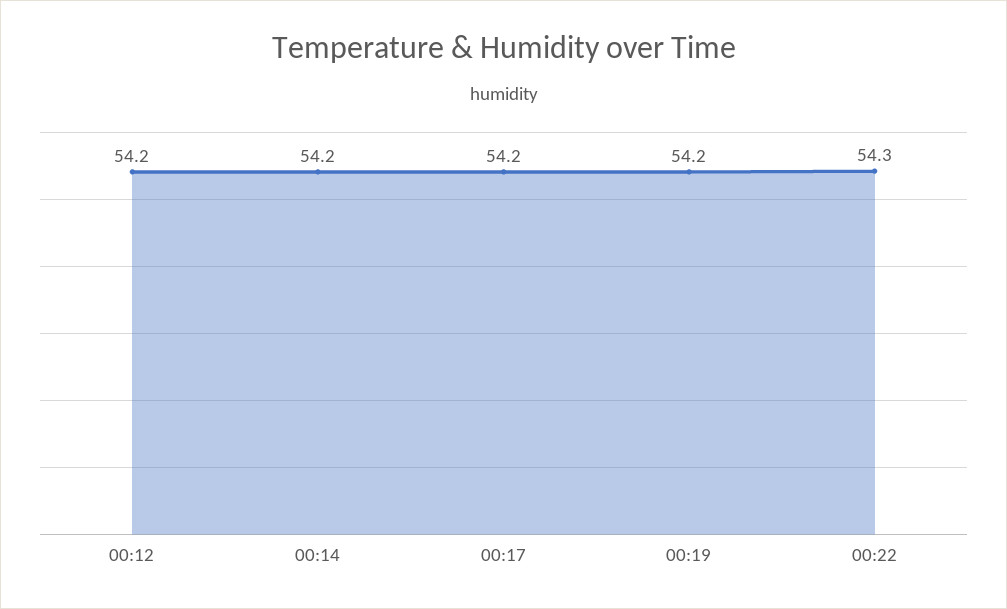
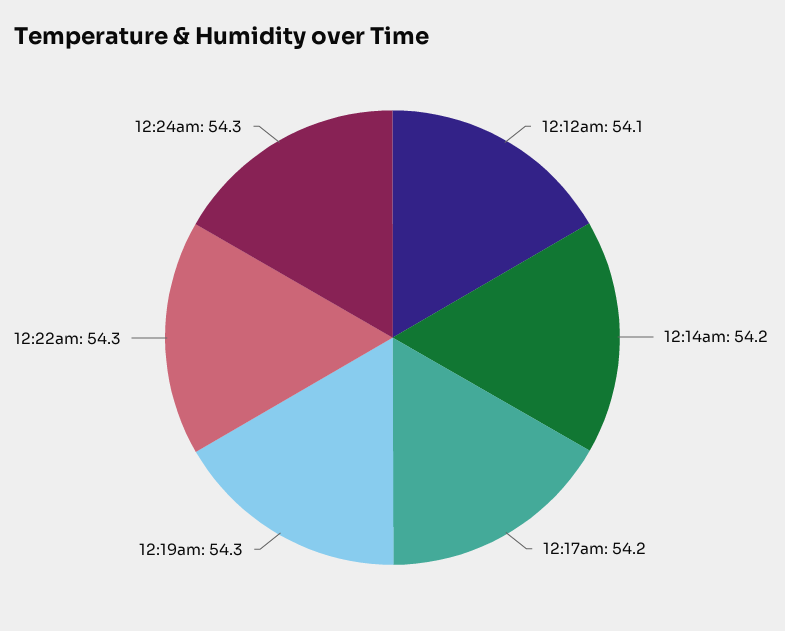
00:12: 54.2 -> 54.1
00:19: 54.2 -> 54.3
12:24am: none -> 54.3

